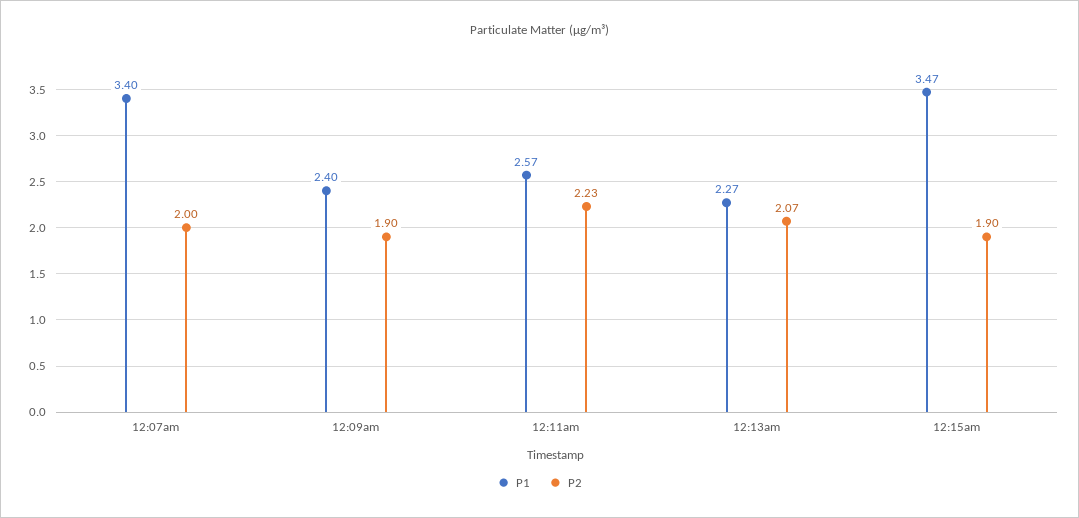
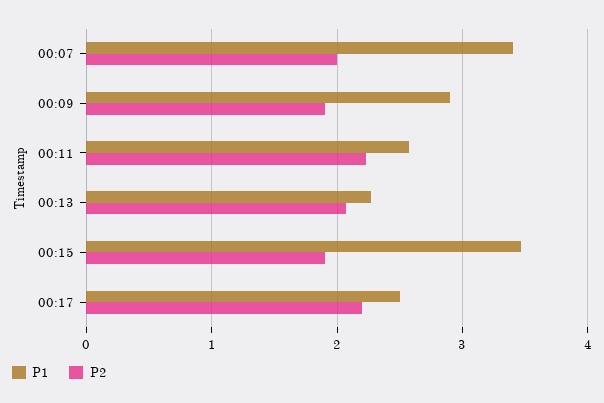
P1, 12:09am: 2.4 -> 2.9
P1, 00:17: none -> 2.5
P2, 00:17: none -> 2.2

